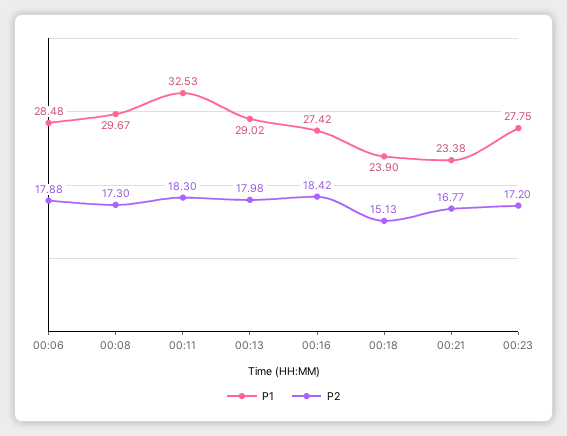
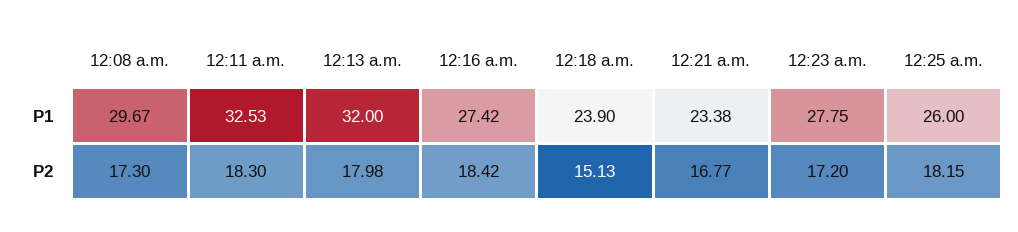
P1, 00:06: 28.48 -> none
P2, 00:06: 17.88 -> none
P1, 00:13: 29.02 -> 32
P1, 12:25 a.m.: none -> 26
P2, 12:25 a.m.: none -> 18.15

